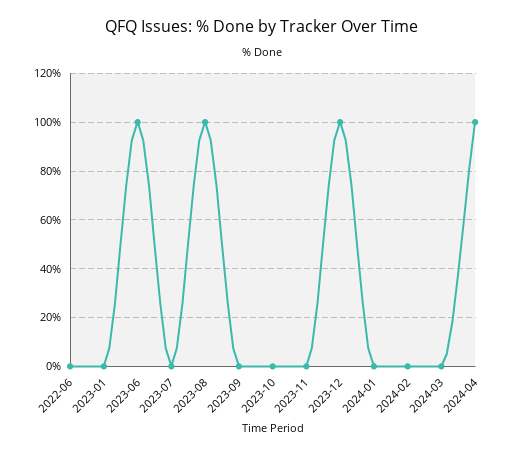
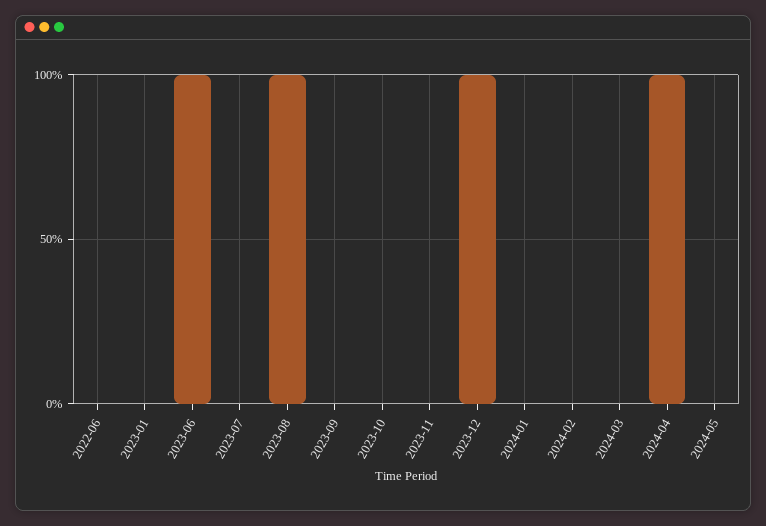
2024-05: none -> 0

